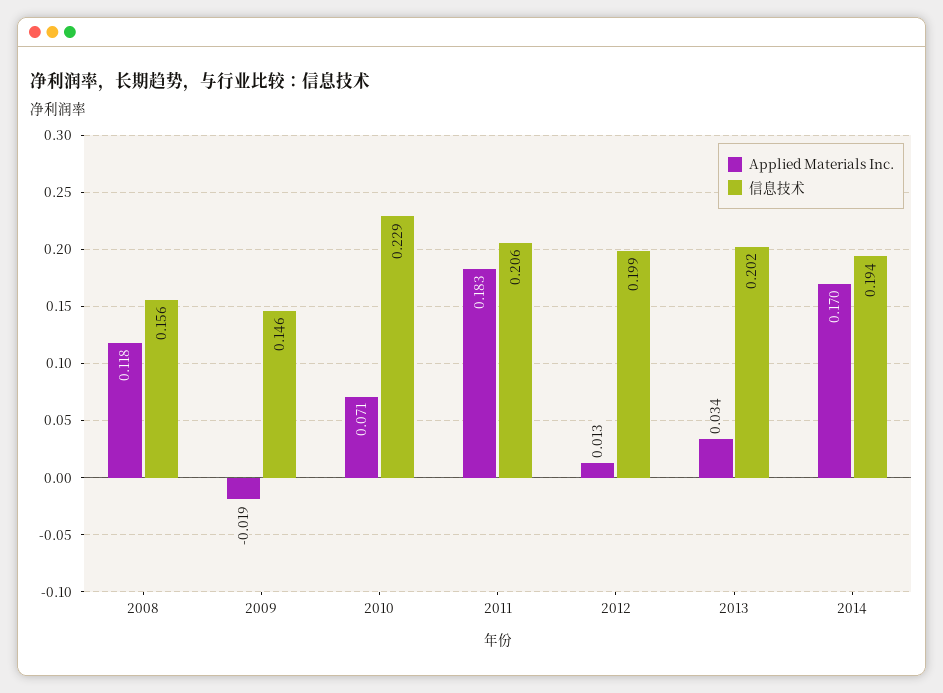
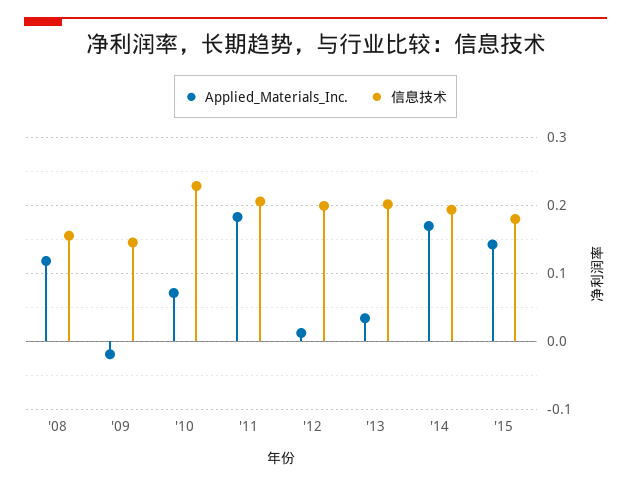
Applied Materials Inc., '15: none -> 0.14
信息技术, '15: none -> 0.18

